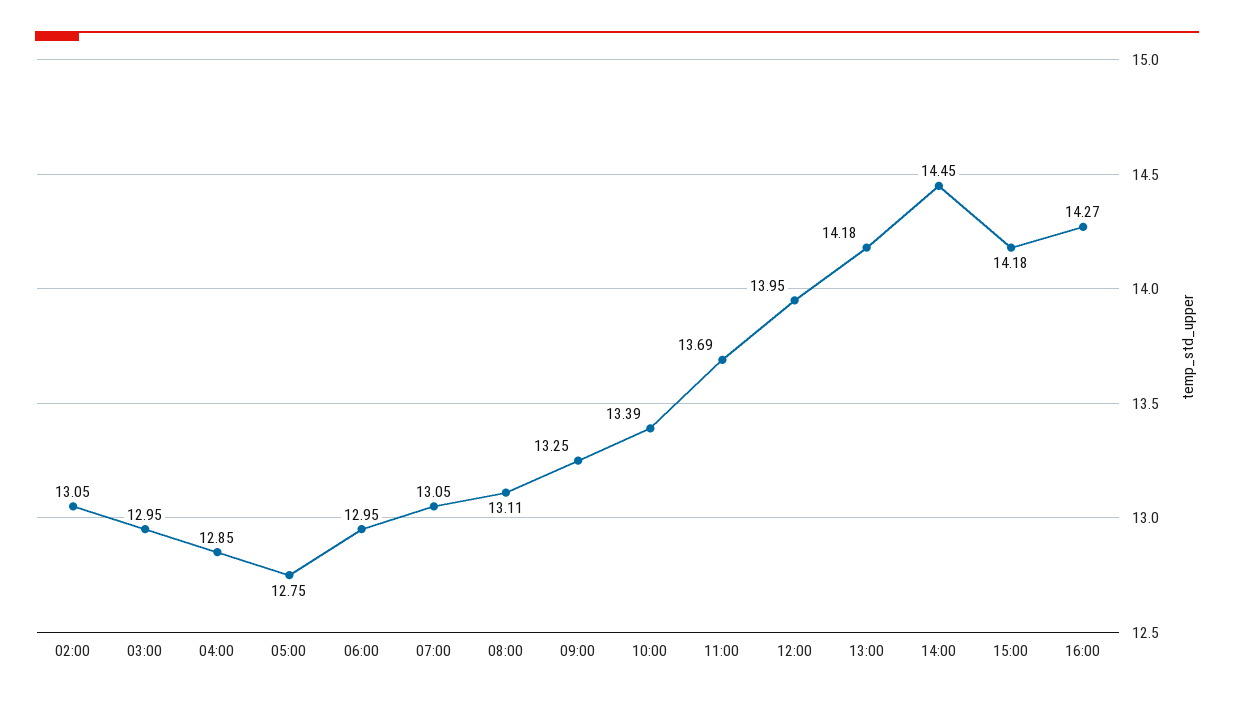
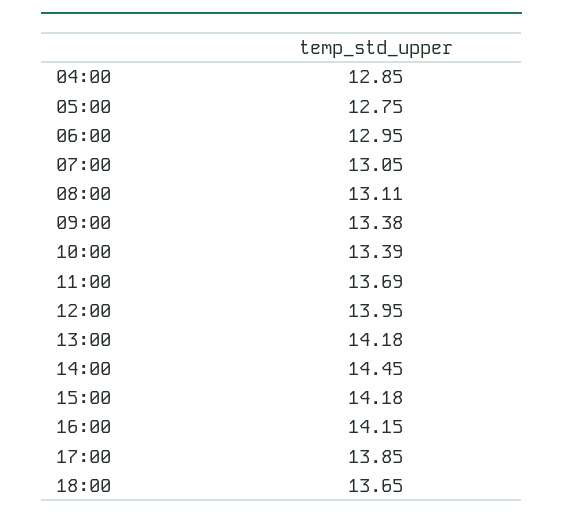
02:00: 13.05 -> none
03:00: 12.95 -> none
09:00: 13.25 -> 13.38
16:00: 14.27 -> 14.15
17:00: none -> 13.85
18:00: none -> 13.65

